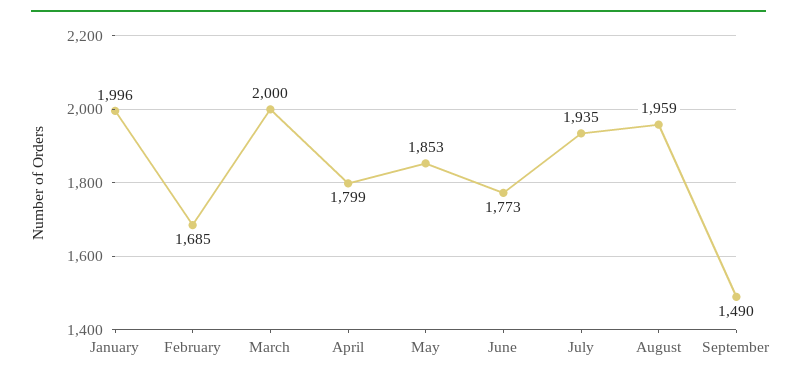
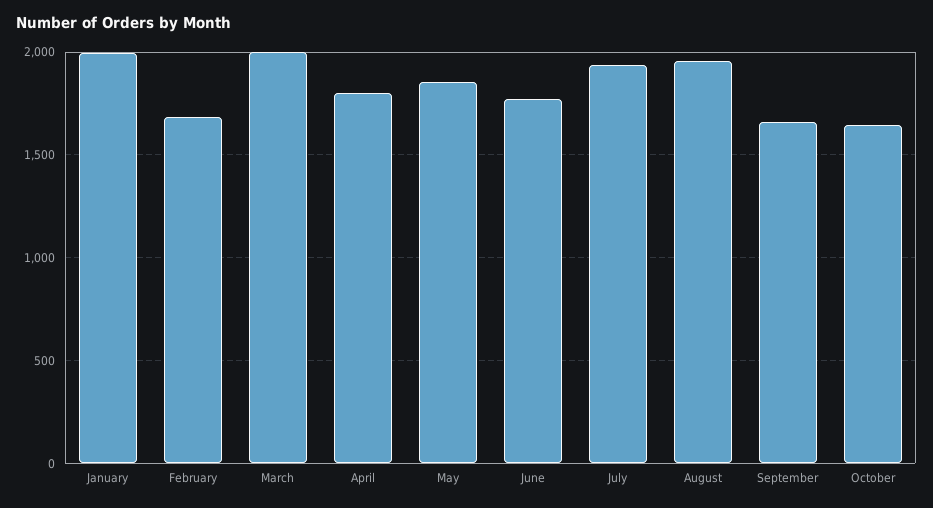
September: 1490 -> 1650
October: none -> 1650

